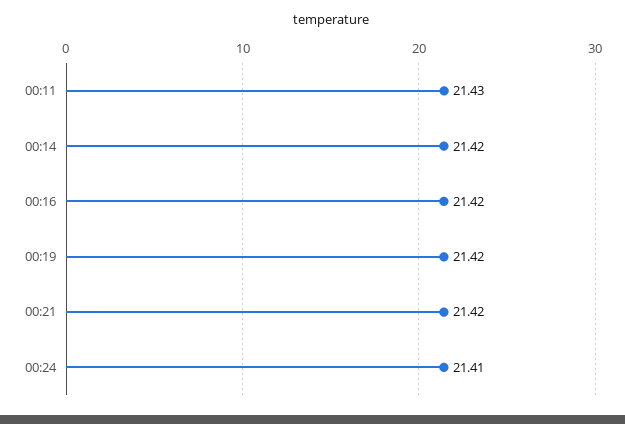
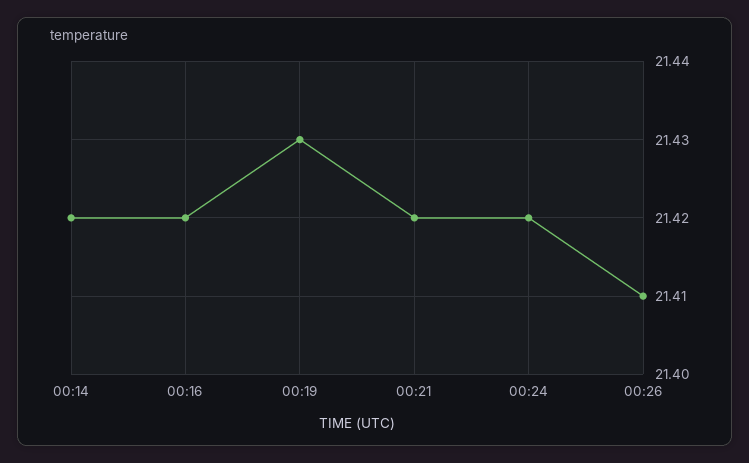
00:11: 21.43 -> none
00:19: 21.42 -> 21.43
00:24: 21.41 -> 21.42
00:26: none -> 21.41

